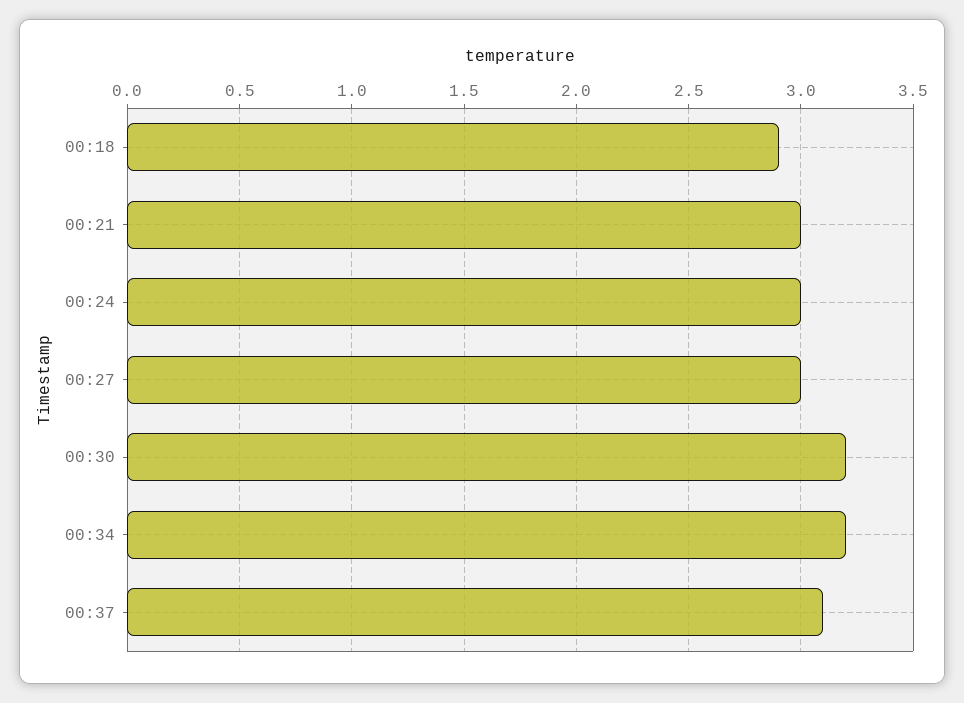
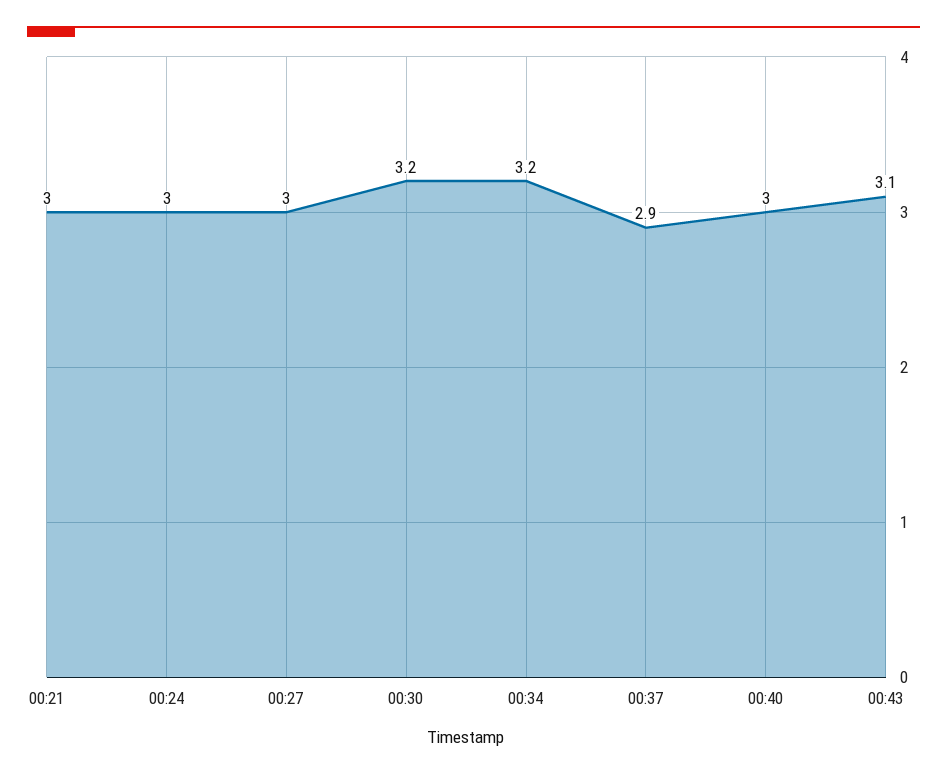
00:18: 2.9 -> none
00:37: 3.1 -> 2.9
00:40: none -> 3
00:43: none -> 3.1

